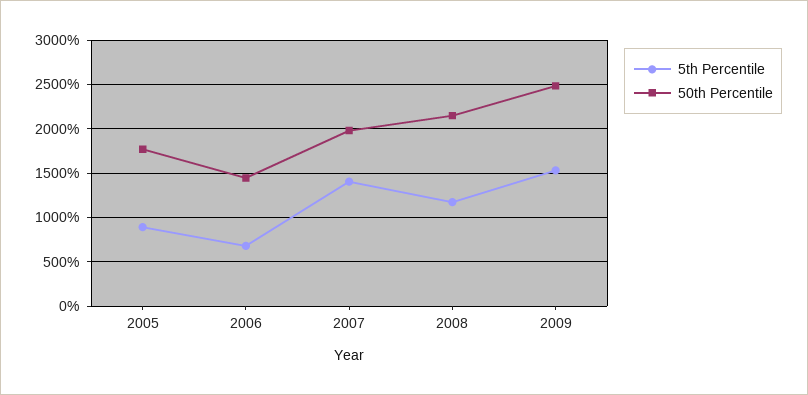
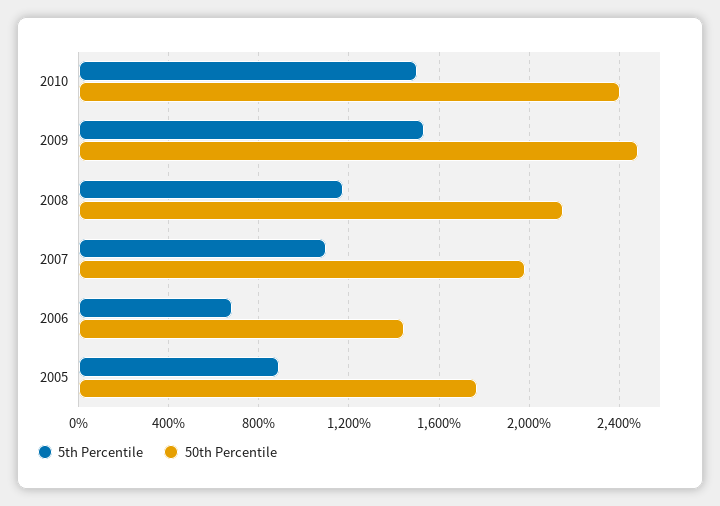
5th Percentile, 2007: 1400 -> 1100
5th Percentile, 2010: none -> 1500
50th Percentile, 2010: none -> 2400

